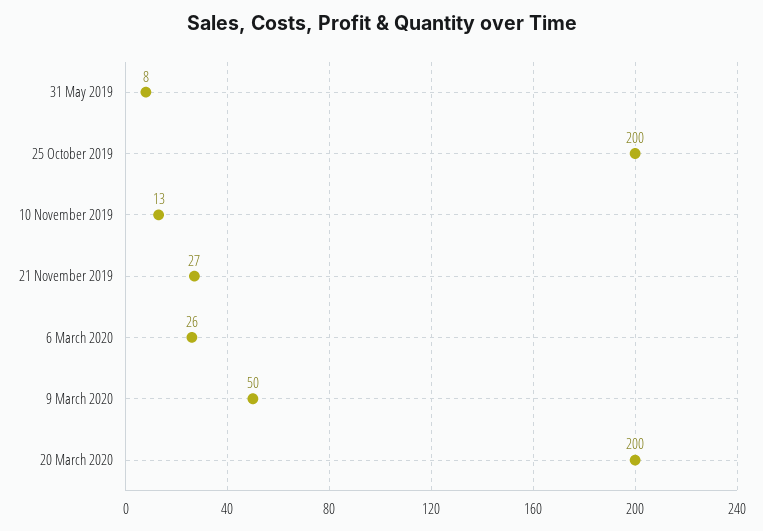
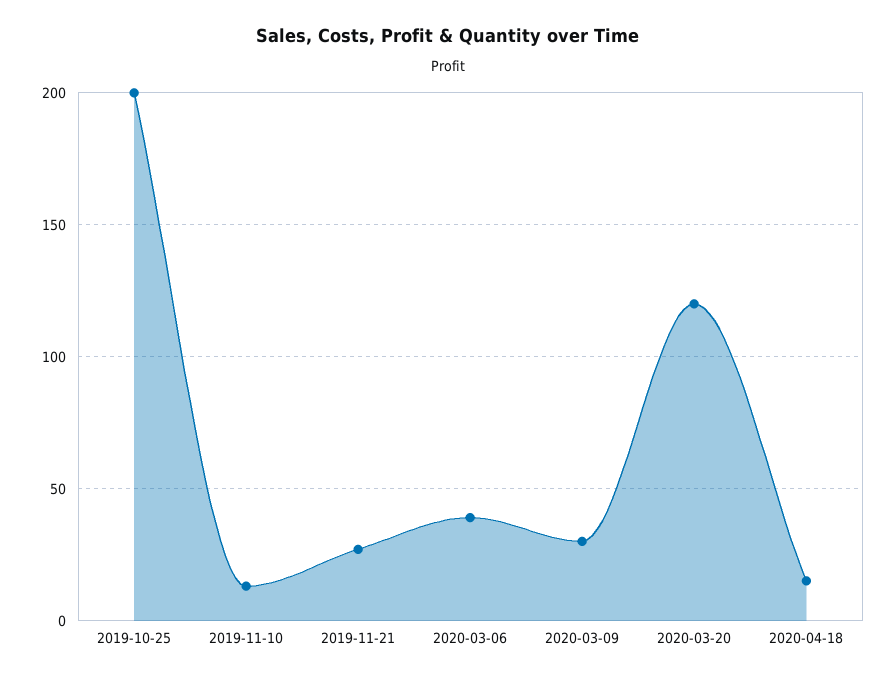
31 May 2019: 8 -> none
6 March 2020: 26 -> 40
9 March 2020: 50 -> 30
20 March 2020: 200 -> 120
2020-04-18: none -> 15

